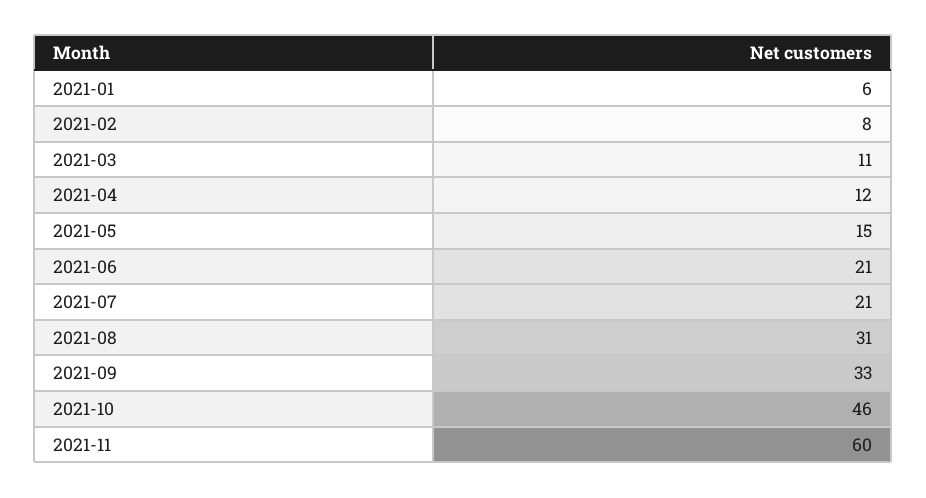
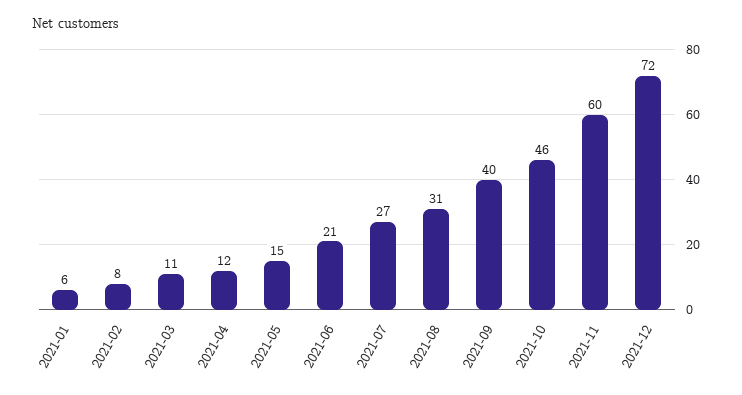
2021-07: 21 -> 27
2021-09: 33 -> 40
2021-12: none -> 72

